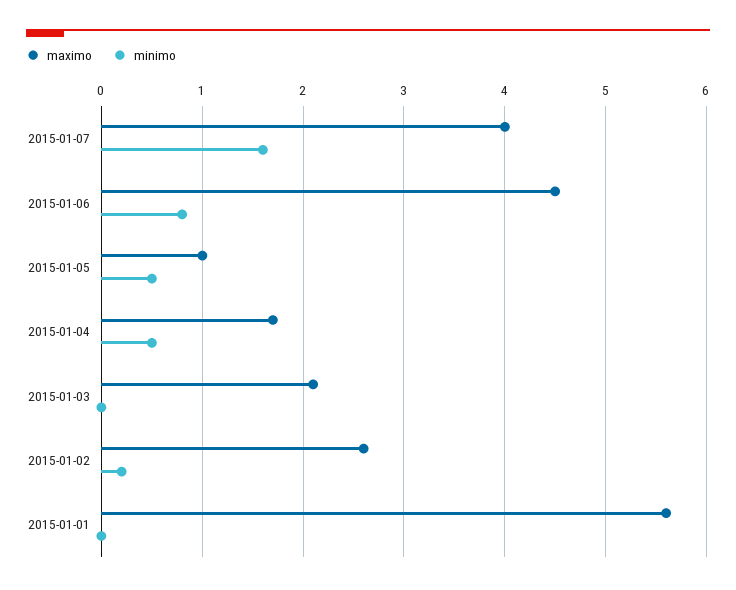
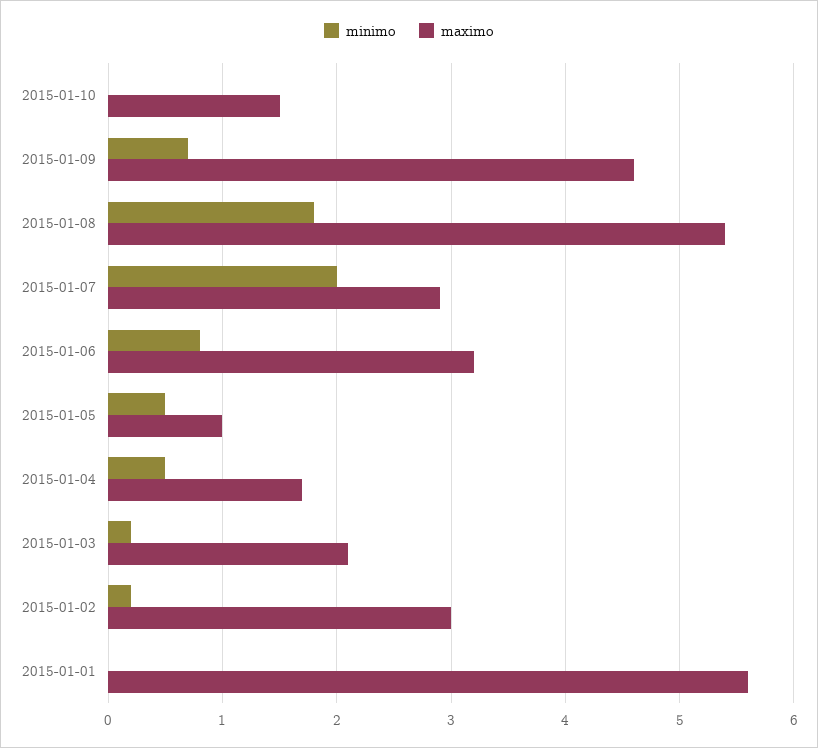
maximo, 2015-01-07: 4 -> 2.9
minimo, 2015-01-07: 1.6 -> 2
maximo, 2015-01-06: 4.5 -> 3.2
minimo, 2015-01-03: 0 -> 0.2
maximo, 2015-01-02: 2.6 -> 3
minimo, 2015-01-10: none -> 0
maximo, 2015-01-10: none -> 1.5
minimo, 2015-01-09: none -> 0.7
maximo, 2015-01-09: none -> 4.6
minimo, 2015-01-08: none -> 1.8
maximo, 2015-01-08: none -> 5.4

